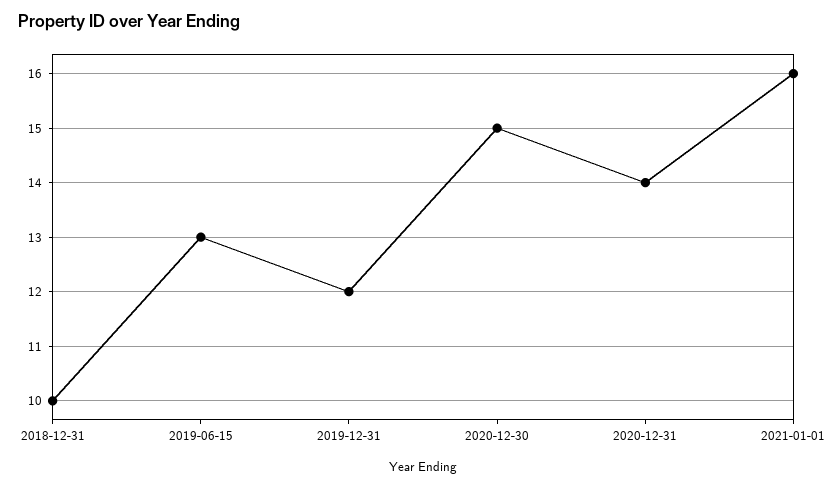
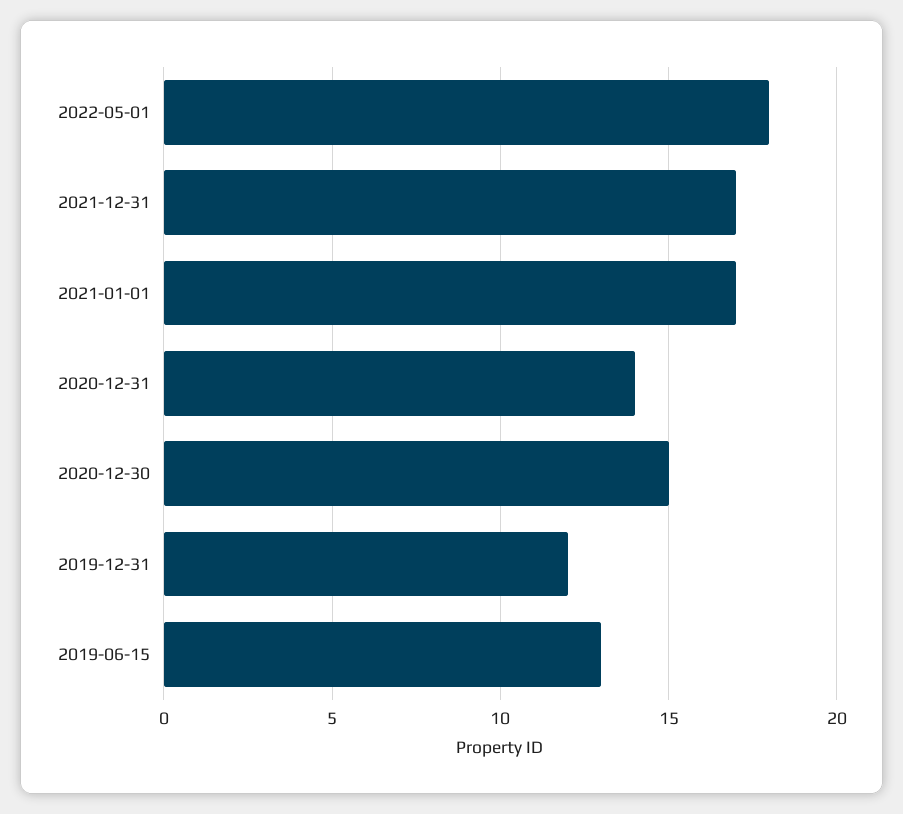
2018-12-31: 10 -> none
2021-01-01: 16 -> 17
2022-05-01: none -> 18
2021-12-31: none -> 17

